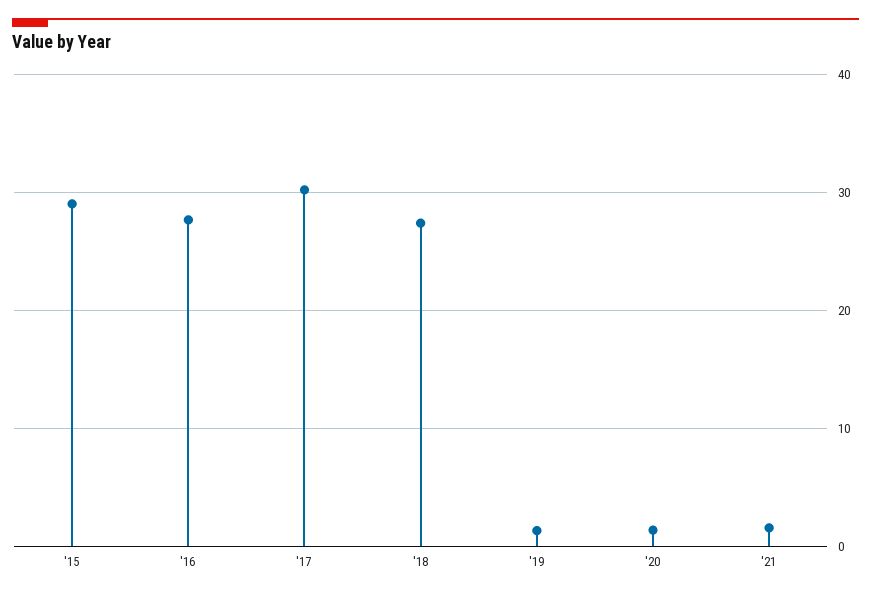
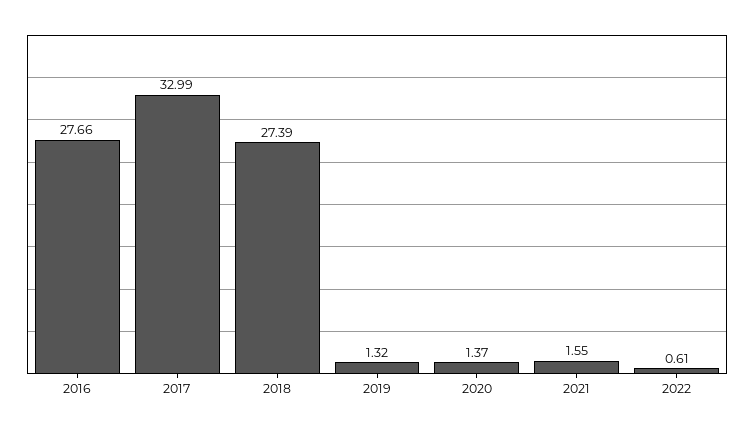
'15: 29 -> none
'17: 30 -> 32.99
2022: none -> 0.61

